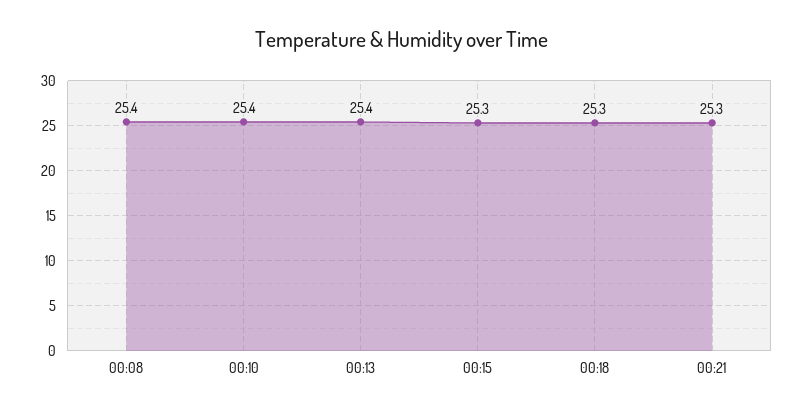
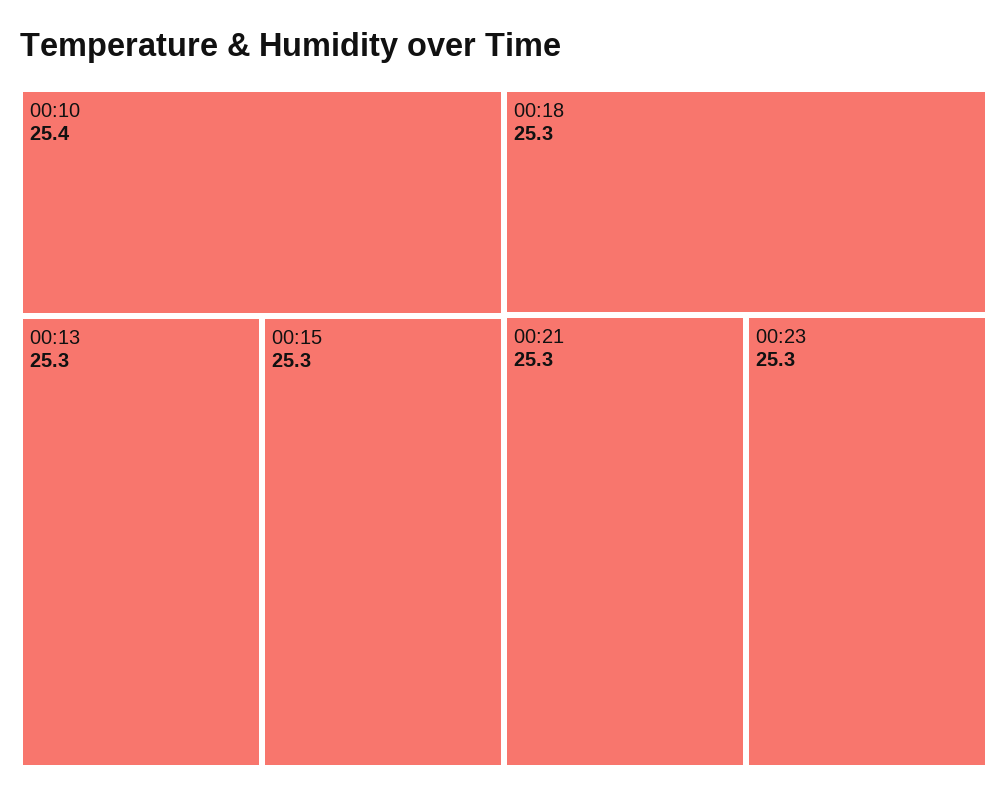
00:08: 25.4 -> none
00:13: 25.4 -> 25.3
00:23: none -> 25.3

